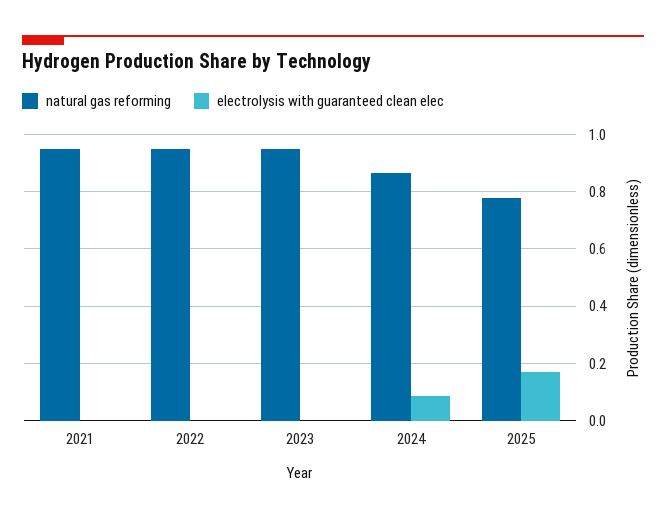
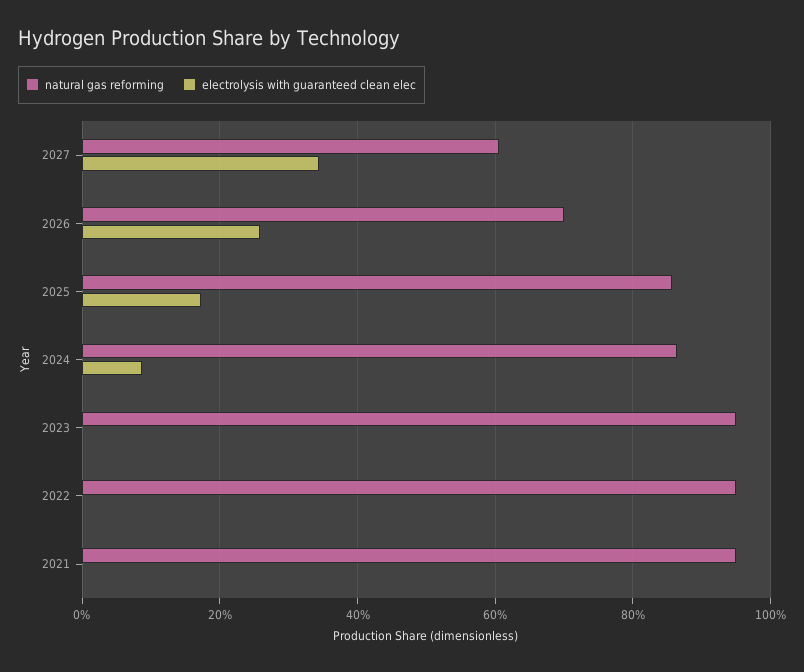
natural gas reforming, 2025: 0.775 -> 0.86
natural gas reforming, 2027: none -> 0.6
electrolysis with guaranteed clean elec, 2027: none -> 0.34
natural gas reforming, 2026: none -> 0.7
electrolysis with guaranteed clean elec, 2026: none -> 0.26

